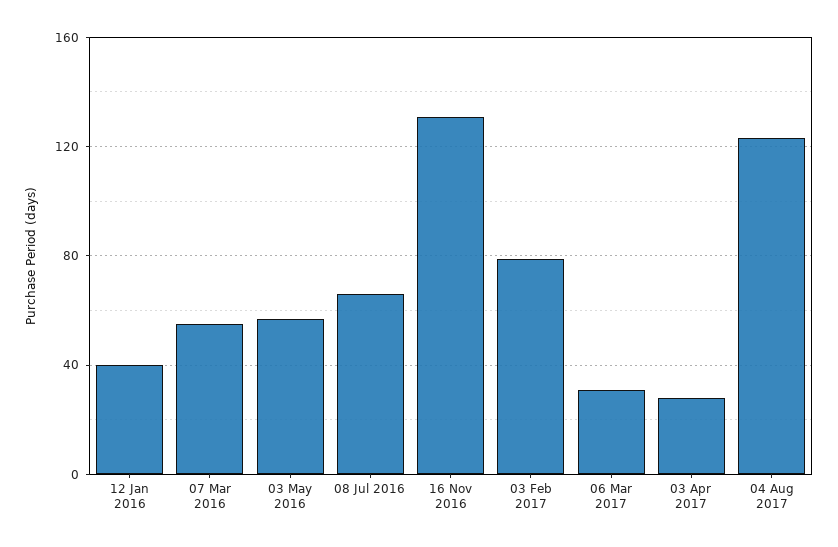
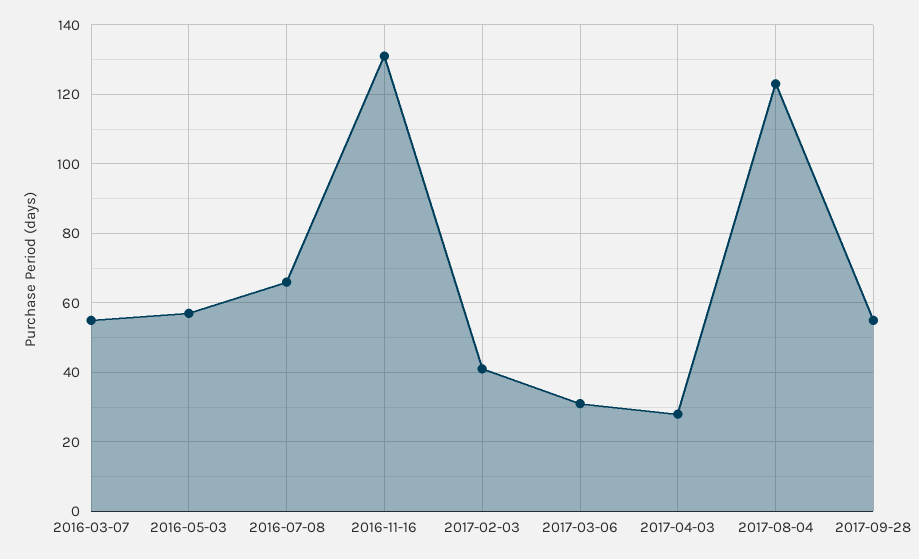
12 Jan 2016: 40 -> none
03 Feb 2017: 80 -> 40
2017-09-28: none -> 55

